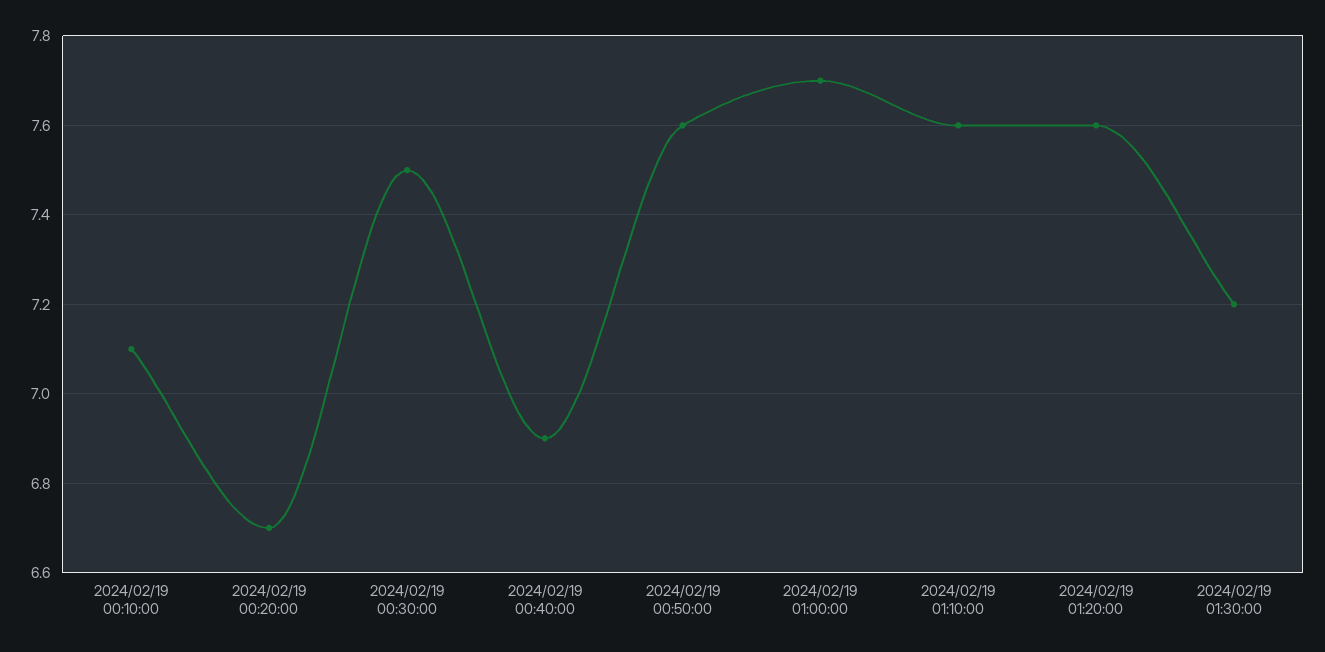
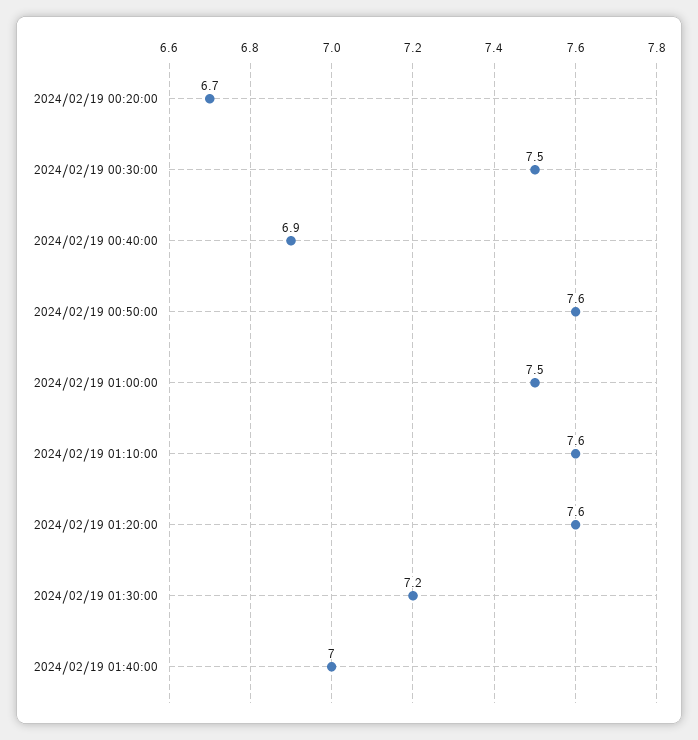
2024/02/19 00:10:00: 7.1 -> none
2024/02/19 01:00:00: 7.7 -> 7.5
2024/02/19 01:40:00: none -> 7

